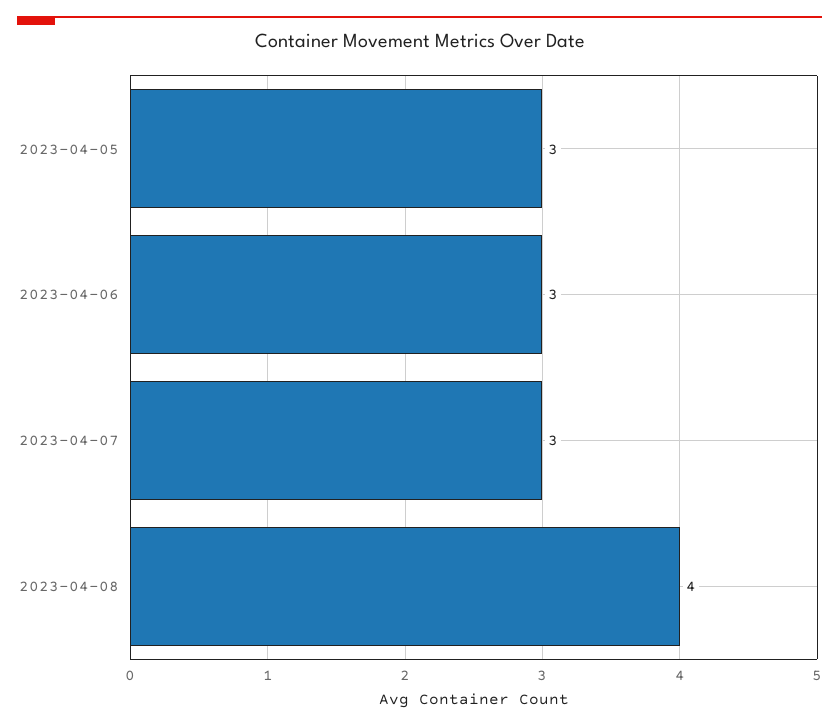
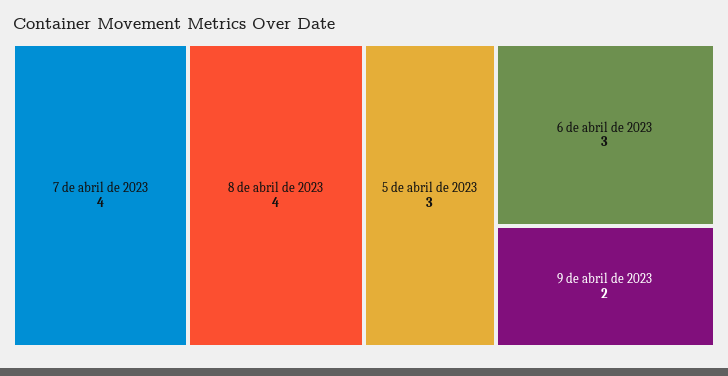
2023-04-07: 3 -> 4
9 de abril de 2023: none -> 2

